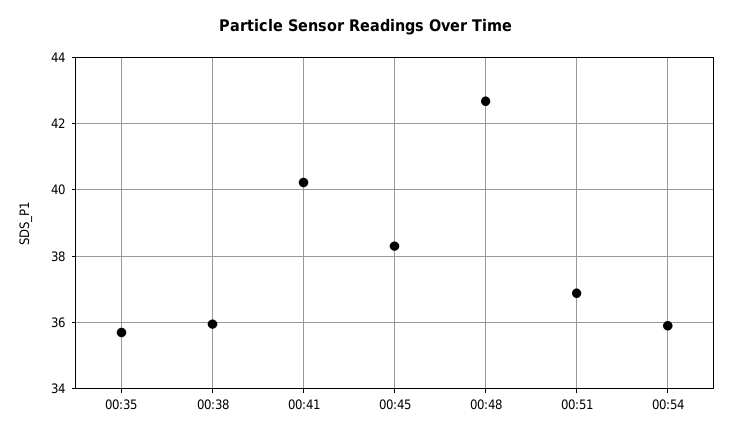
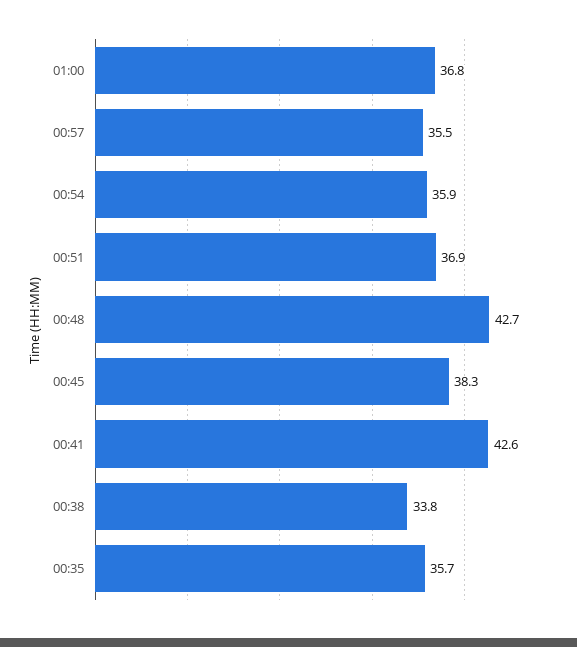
00:38: 36 -> 33.8
00:41: 40.2 -> 42.6
01:00: none -> 36.8
00:57: none -> 35.5

